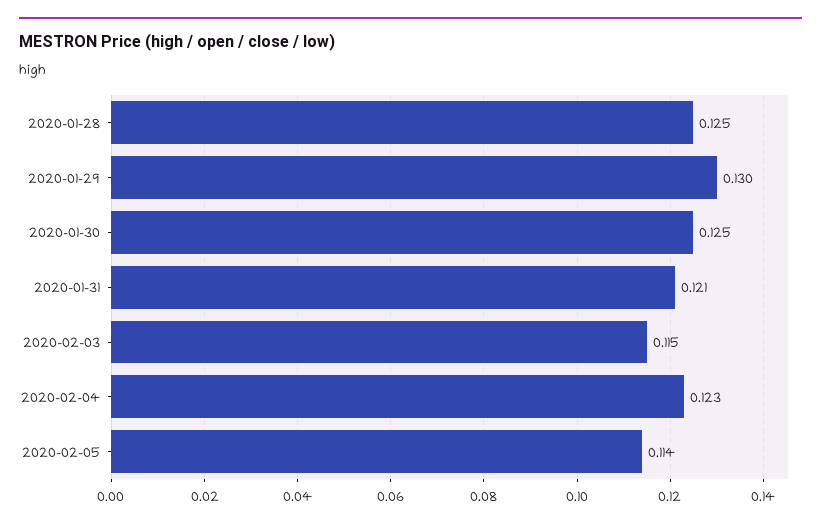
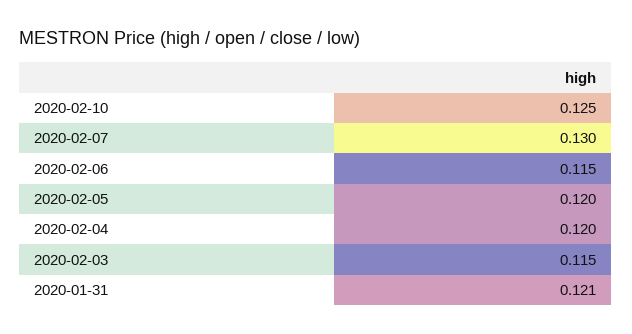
2020-01-28: 0.125 -> none
2020-01-29: 0.13 -> none
2020-01-30: 0.125 -> none
2020-02-04: 0.123 -> 0.12
2020-02-05: 0.114 -> 0.12
2020-02-10: none -> 0.125
2020-02-07: none -> 0.13
2020-02-06: none -> 0.115

